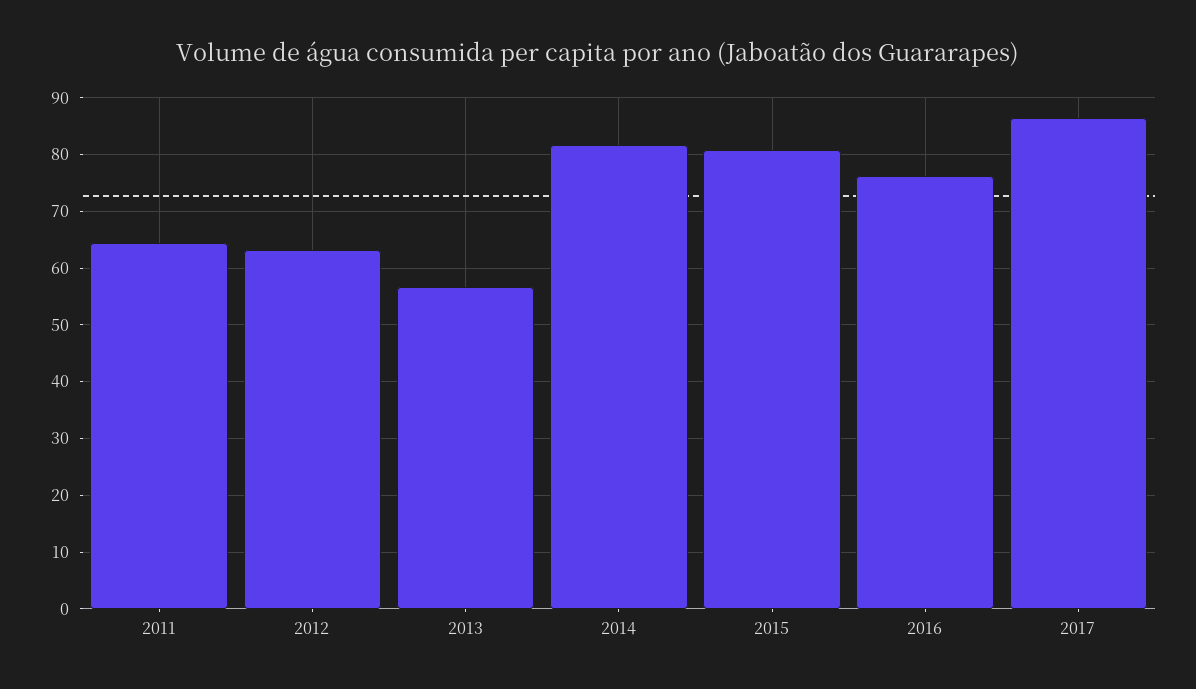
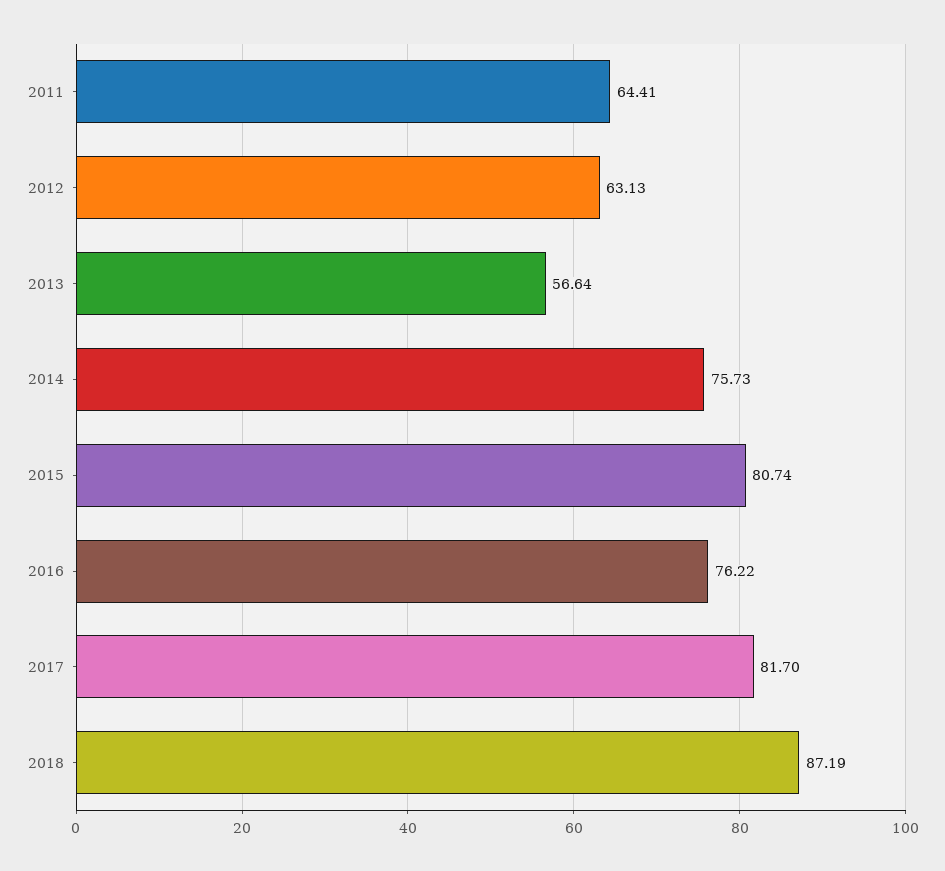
2014: 82 -> 75.73
2017: 86 -> 81.7
2018: none -> 87.19

